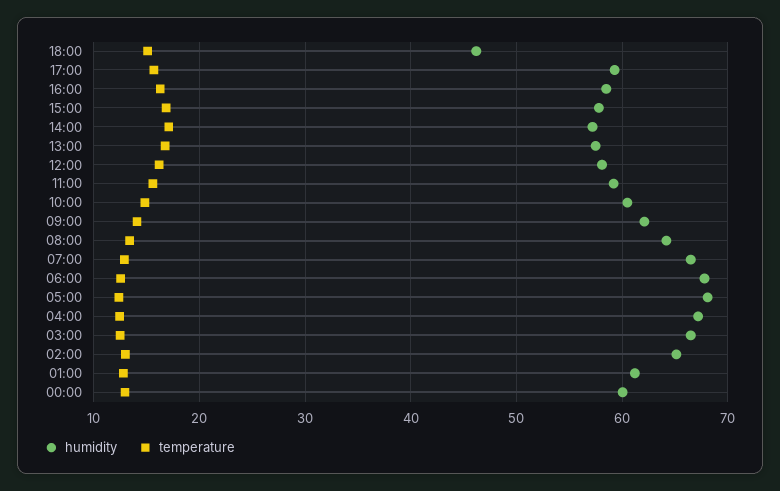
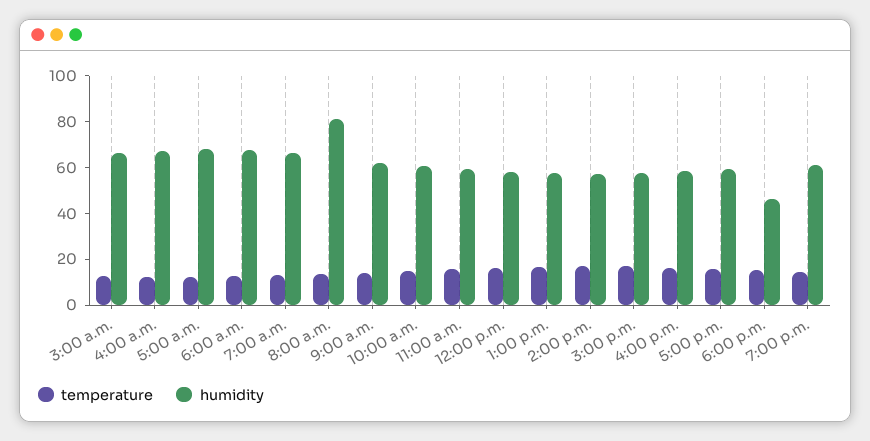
humidity, 08:00: 64 -> 80
humidity, 02:00: 65 -> none
temperature, 02:00: 13 -> none
humidity, 01:00: 61 -> none
temperature, 01:00: 13 -> none
humidity, 00:00: 60 -> none
temperature, 00:00: 13 -> none
temperature, 7:00 p.m.: none -> 15
humidity, 7:00 p.m.: none -> 60

